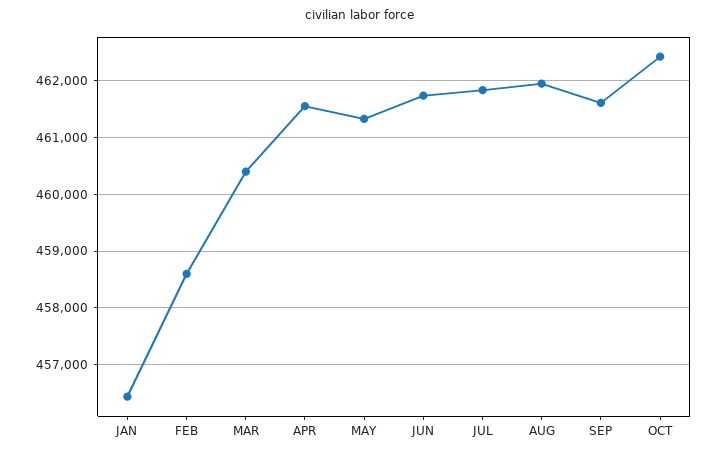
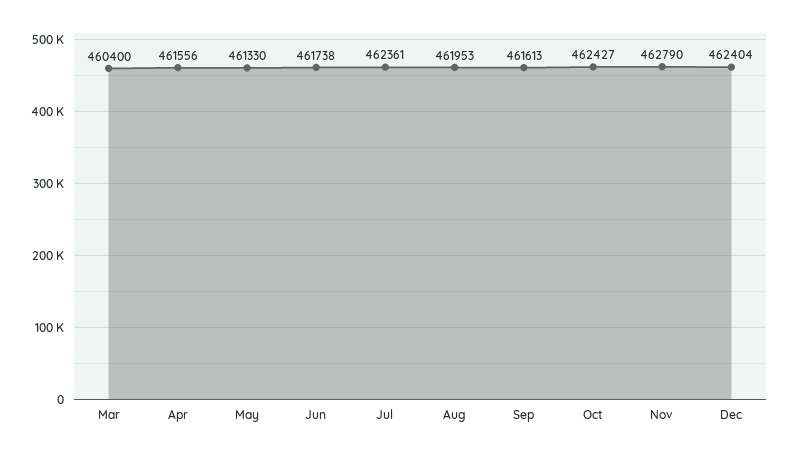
JAN: 456400 -> none
FEB: 458600 -> none
JUL: 461800 -> 462361
Nov: none -> 462790
Dec: none -> 462404

